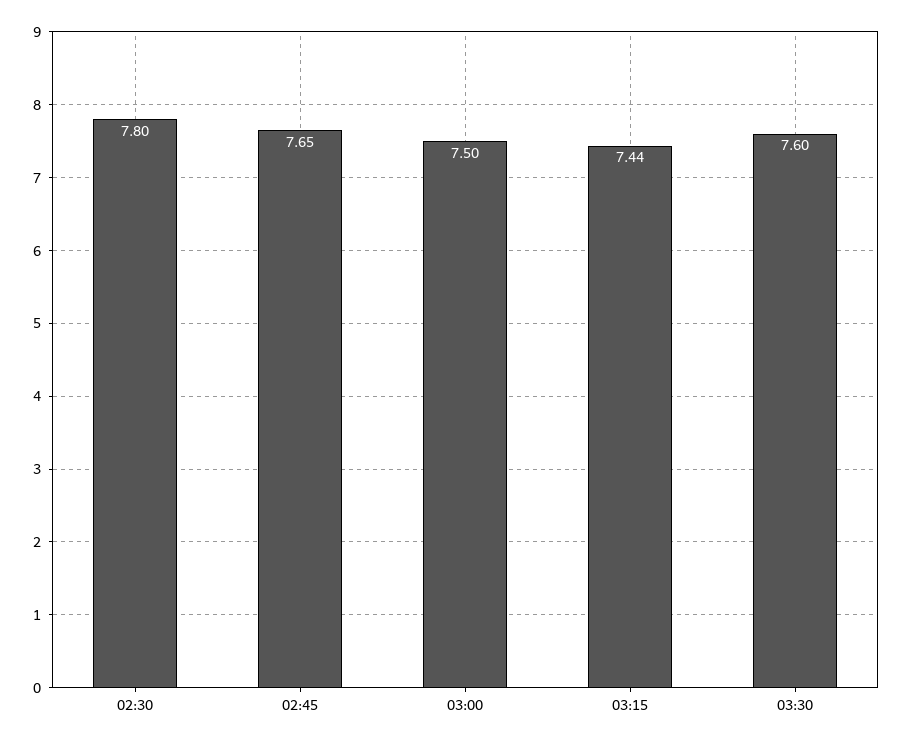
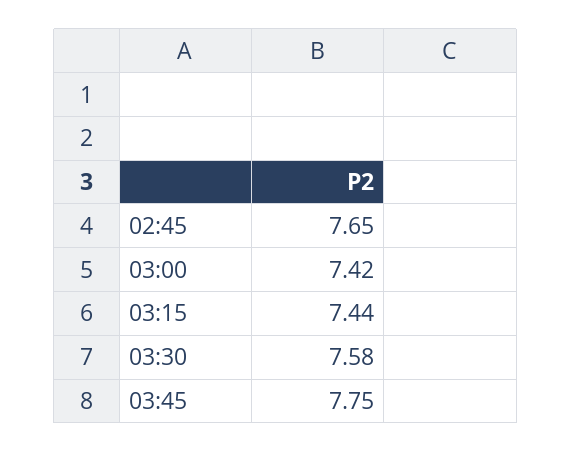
02:30: 7.8 -> none
03:00: 7.5 -> 7.42
03:30: 7.6 -> 7.58
03:45: none -> 7.75

